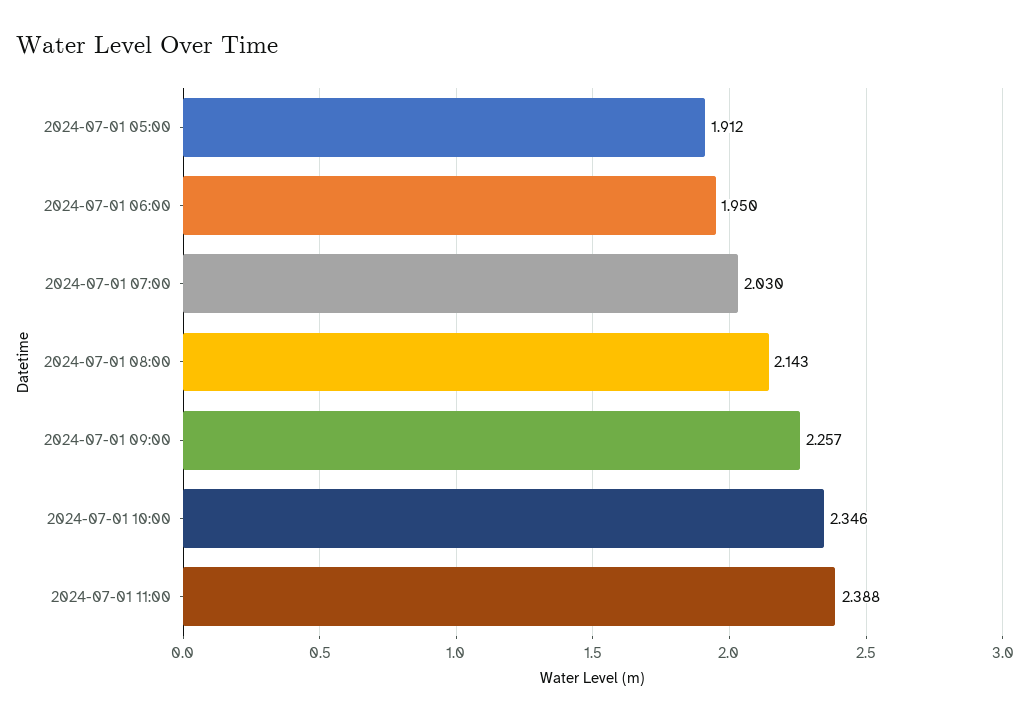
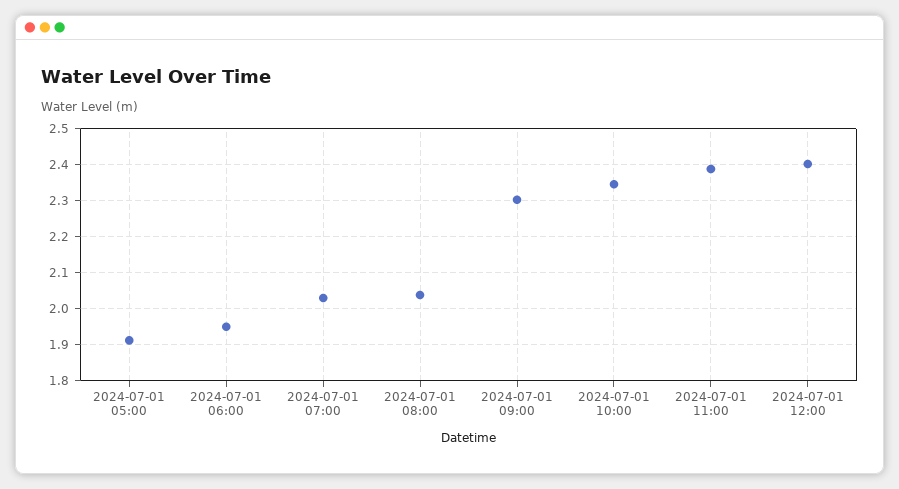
2024-07-01 08:00: 2.143 -> 2.04
2024-07-01 09:00: 2.257 -> 2.3
2024-07-01 12:00: none -> 2.4

